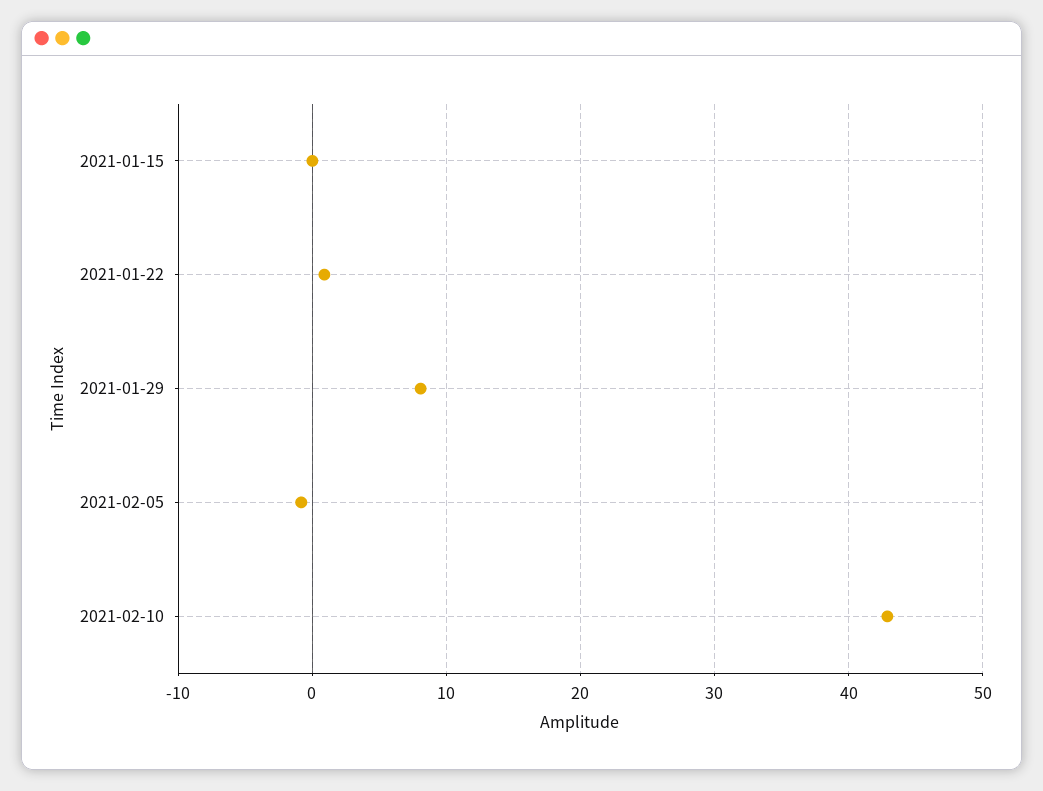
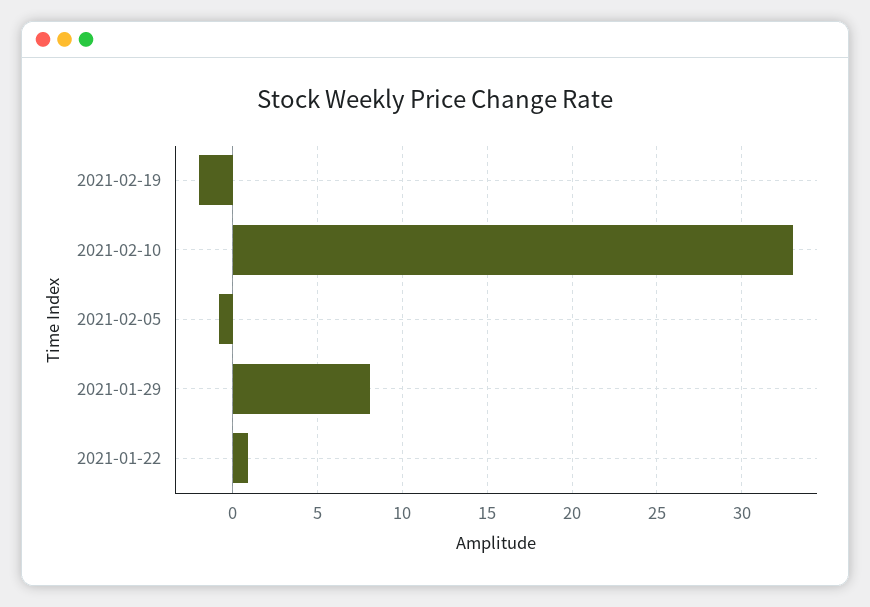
2021-01-15: 0 -> none
2021-02-10: 43 -> 33
2021-02-19: none -> -2

